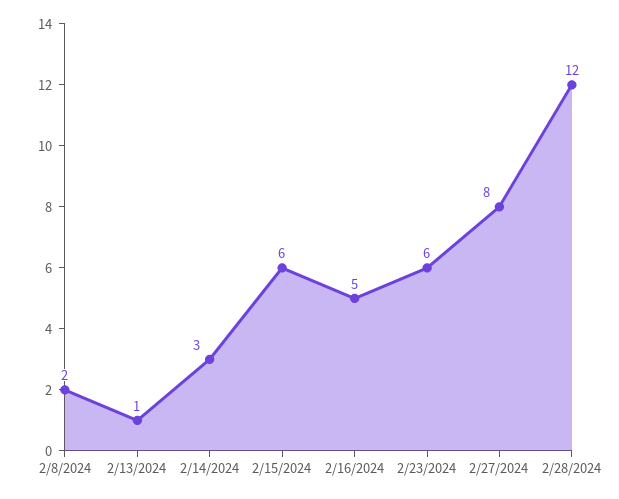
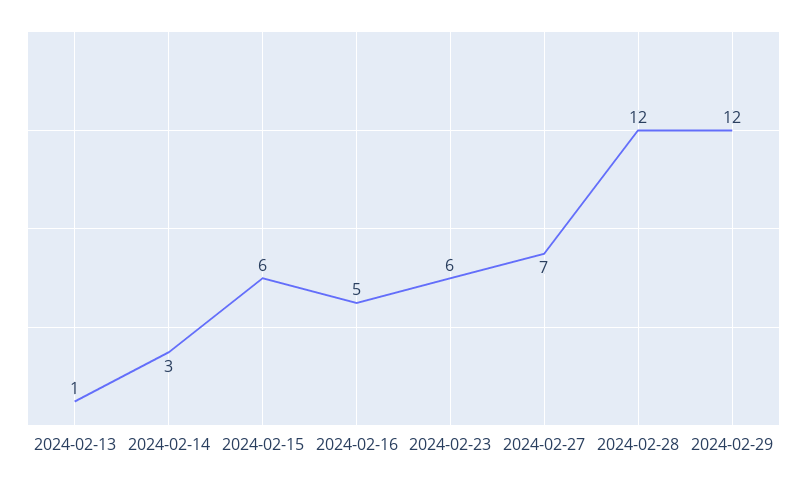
2/8/2024: 2 -> none
2/27/2024: 8 -> 7
2024-02-29: none -> 12

